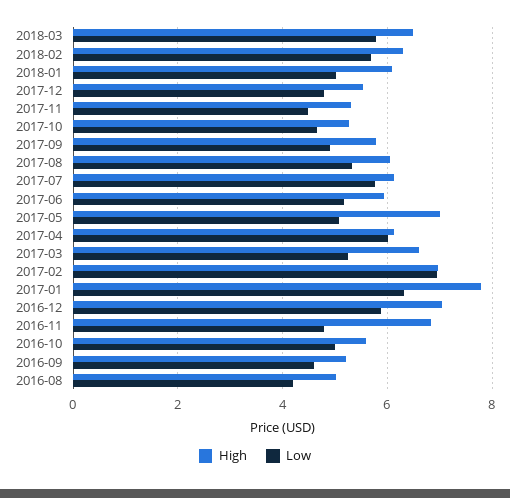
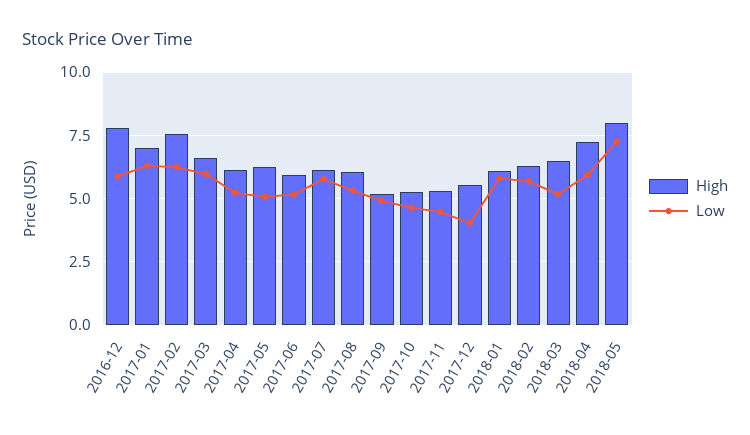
Low, 2018-03: 5.8 -> 5.25
Low, 2018-01: 5 -> 5.75
Low, 2017-12: 4.8 -> 4
High, 2017-09: 5.8 -> 5.25
High, 2017-05: 7 -> 6.25
Low, 2017-04: 6 -> 5.25
Low, 2017-03: 5.2 -> 6
High, 2017-02: 7 -> 7.5
Low, 2017-02: 7 -> 6.25
High, 2017-01: 7.8 -> 7
High, 2016-12: 7 -> 7.75
High, 2016-11: 6.8 -> none
Low, 2016-11: 4.8 -> none
High, 2016-10: 5.6 -> none
Low, 2016-10: 5 -> none
High, 2016-09: 5.2 -> none
Low, 2016-09: 4.6 -> none
High, 2016-08: 5 -> none
Low, 2016-08: 4.2 -> none
High, 2018-04: none -> 7.25
Low, 2018-04: none -> 6
High, 2018-05: none -> 8
Low, 2018-05: none -> 7.25

